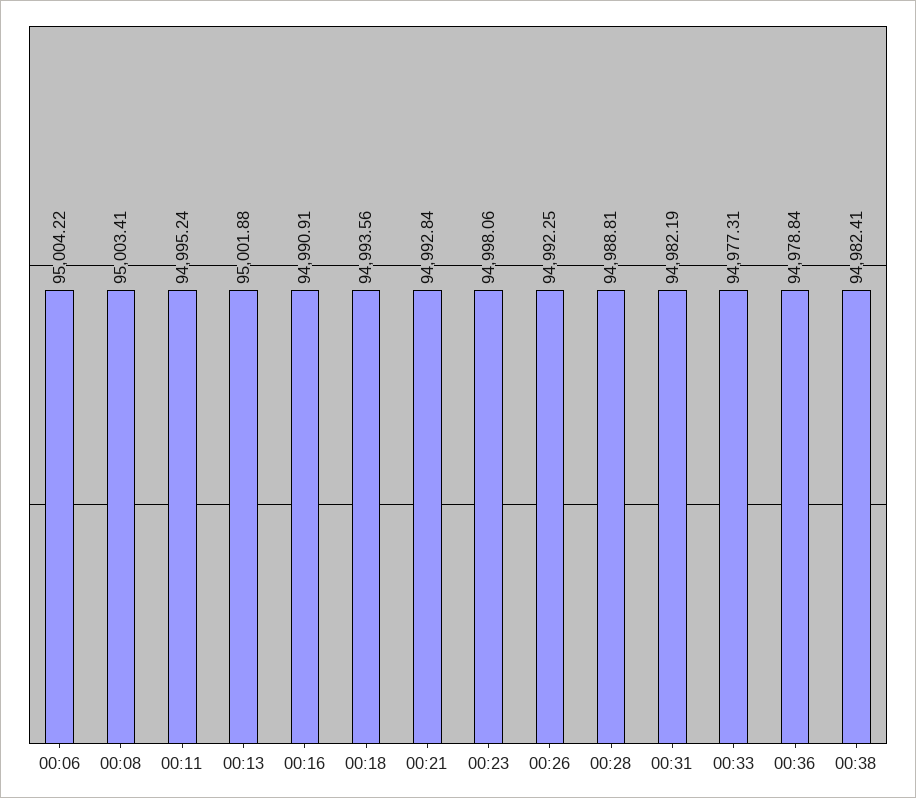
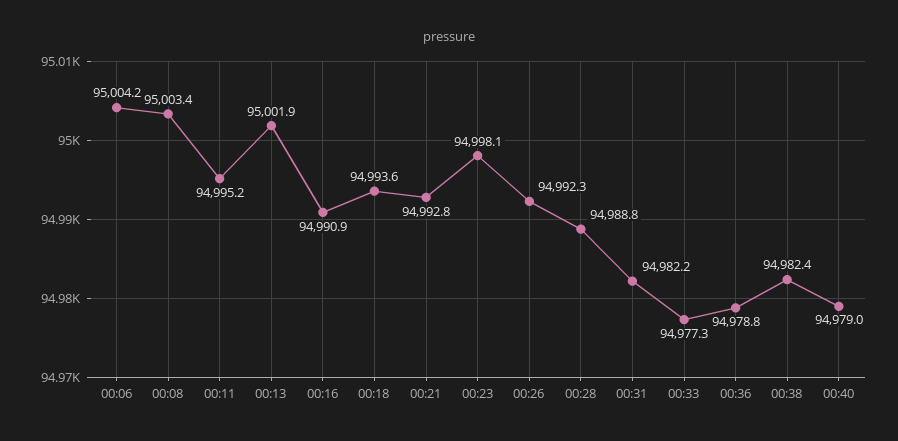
00:40: none -> 94979

